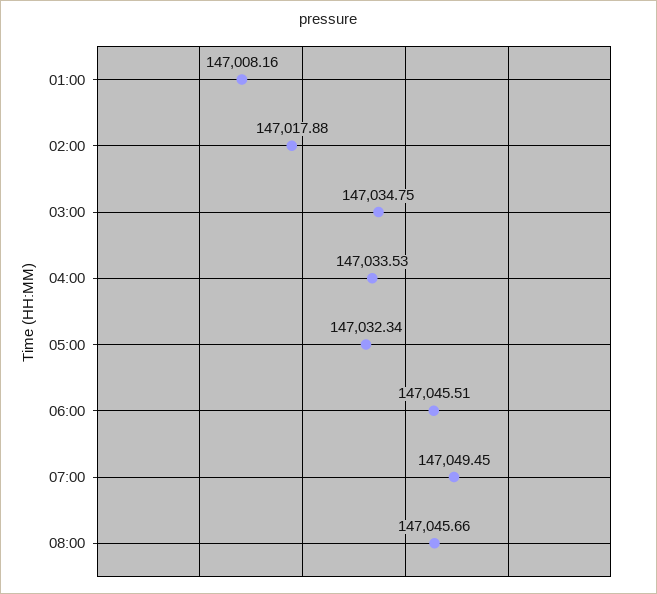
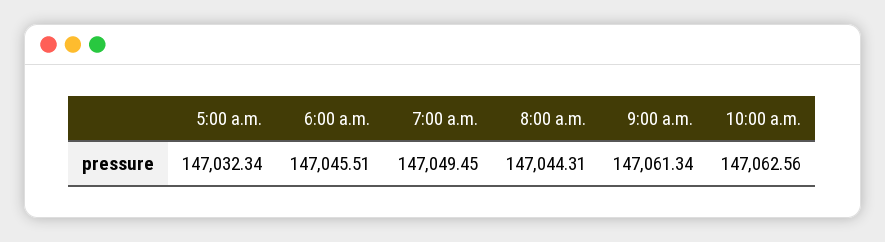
01:00: 147008.16 -> none
02:00: 147017.88 -> none
03:00: 147034.75 -> none
04:00: 147033.53 -> none
08:00: 147045.66 -> 147044.31
9:00 a.m.: none -> 147061.34
10:00 a.m.: none -> 147062.56

